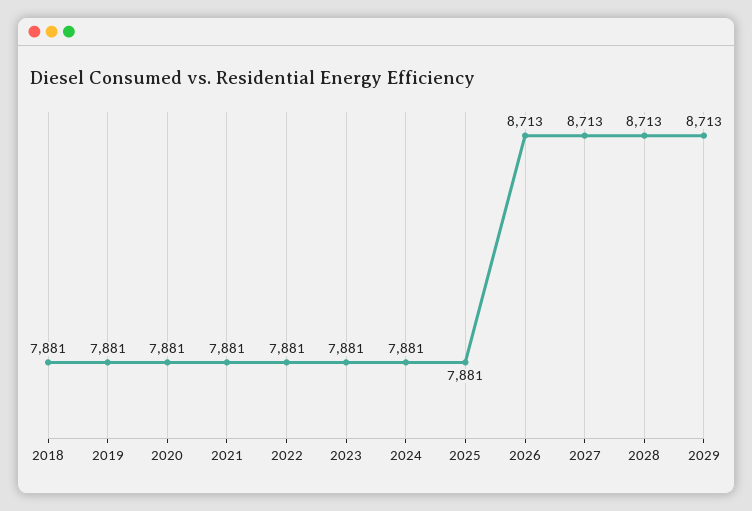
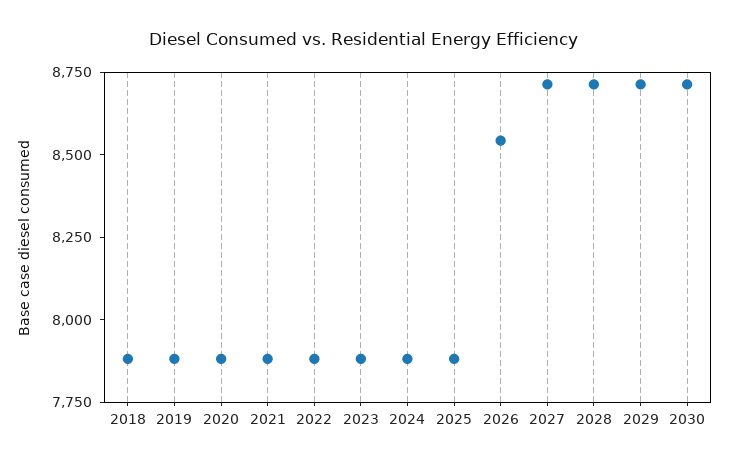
2026: 8713 -> 8550
2030: none -> 8700

